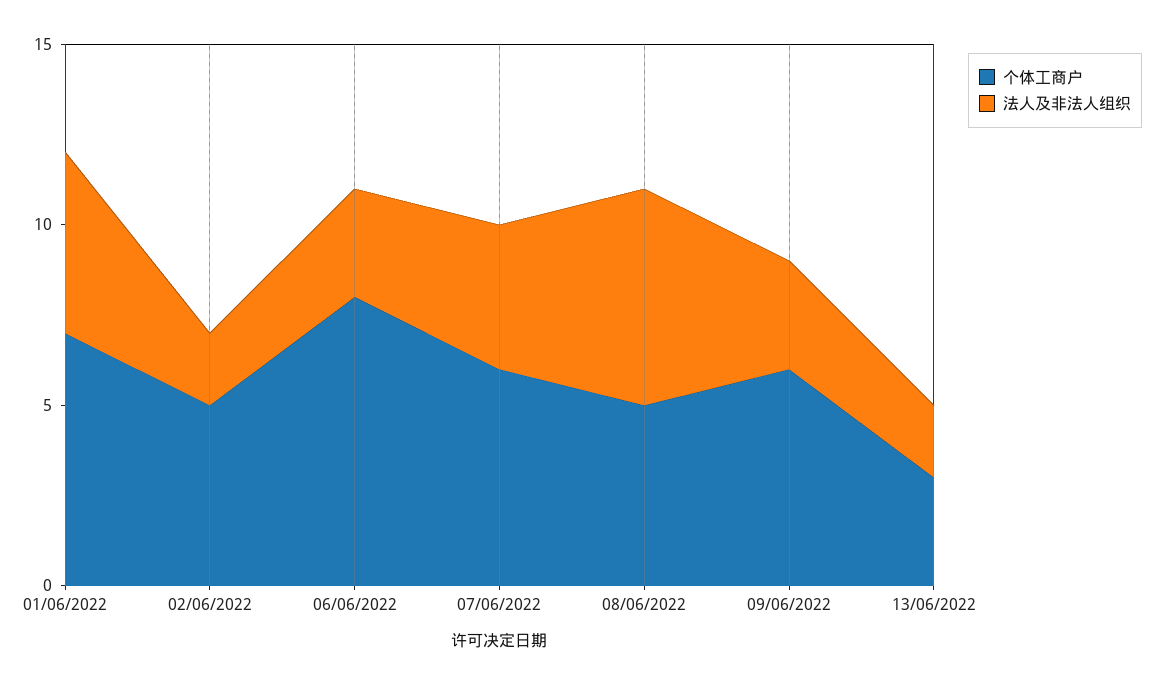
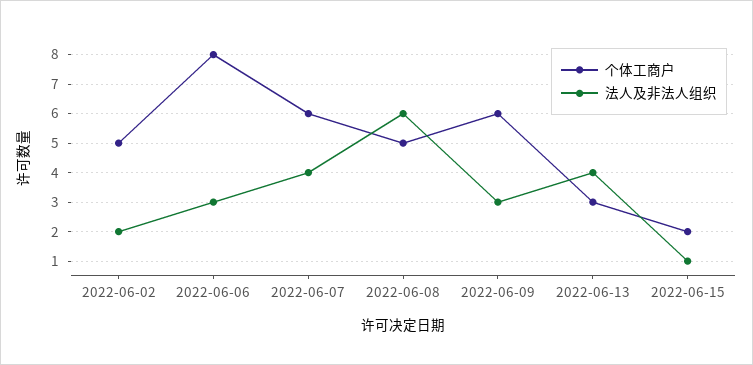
个体工商户, 01/06/2022: 7 -> none
法人及非法人组织, 01/06/2022: 5 -> none
法人及非法人组织, 13/06/2022: 2 -> 4
个体工商户, 2022-06-15: none -> 2
法人及非法人组织, 2022-06-15: none -> 1

